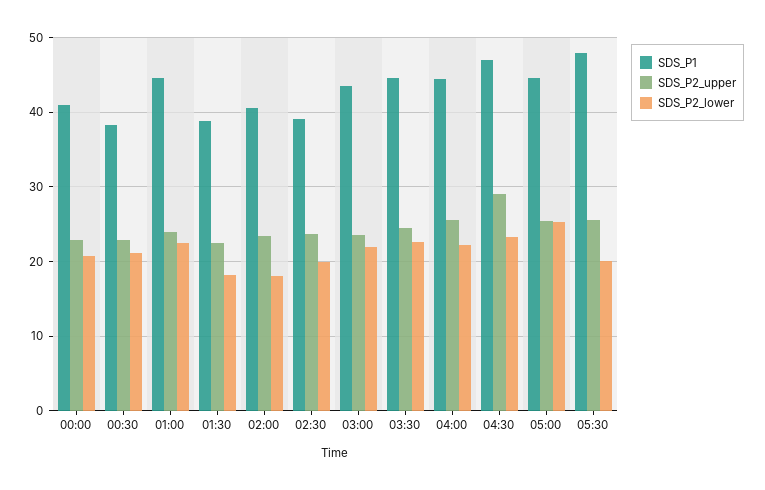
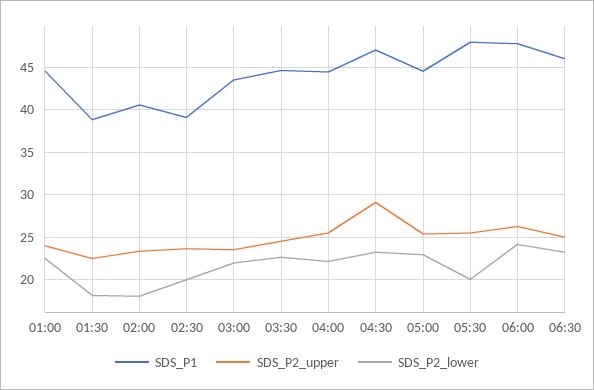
SDS_P1, 00:00: 41 -> none
SDS_P2_upper, 00:00: 23 -> none
SDS_P2_lower, 00:00: 21 -> none
SDS_P1, 00:30: 38 -> none
SDS_P2_upper, 00:30: 23 -> none
SDS_P2_lower, 00:30: 21 -> none
SDS_P2_lower, 05:00: 25 -> 23
SDS_P1, 06:00: none -> 48
SDS_P2_upper, 06:00: none -> 26
SDS_P2_lower, 06:00: none -> 24
SDS_P1, 06:30: none -> 46
SDS_P2_upper, 06:30: none -> 25
SDS_P2_lower, 06:30: none -> 23

